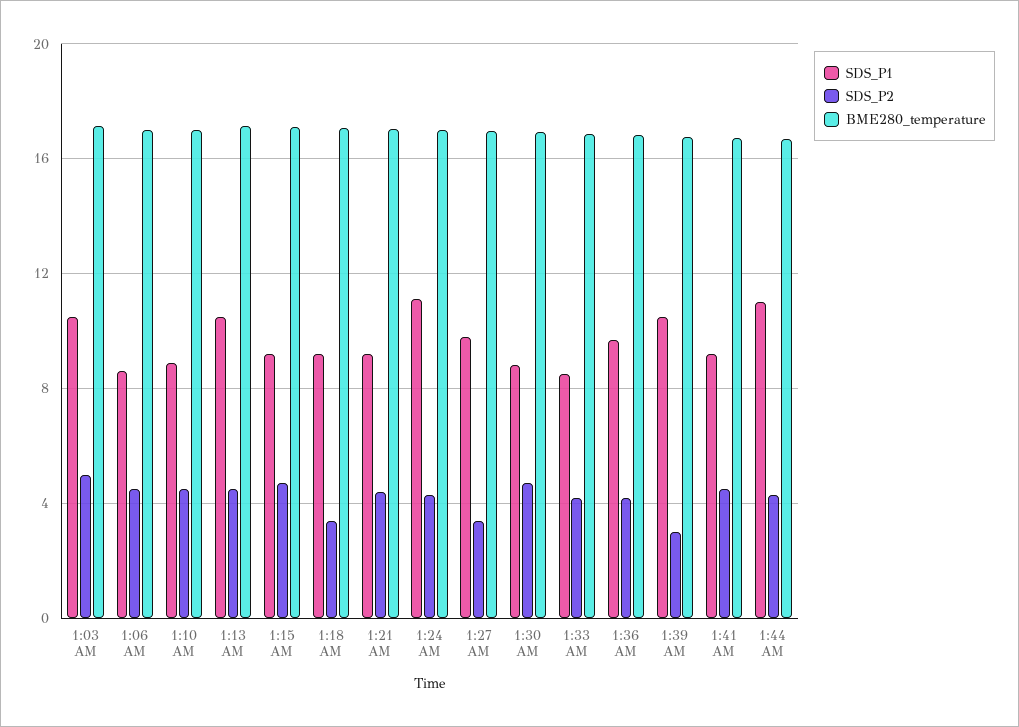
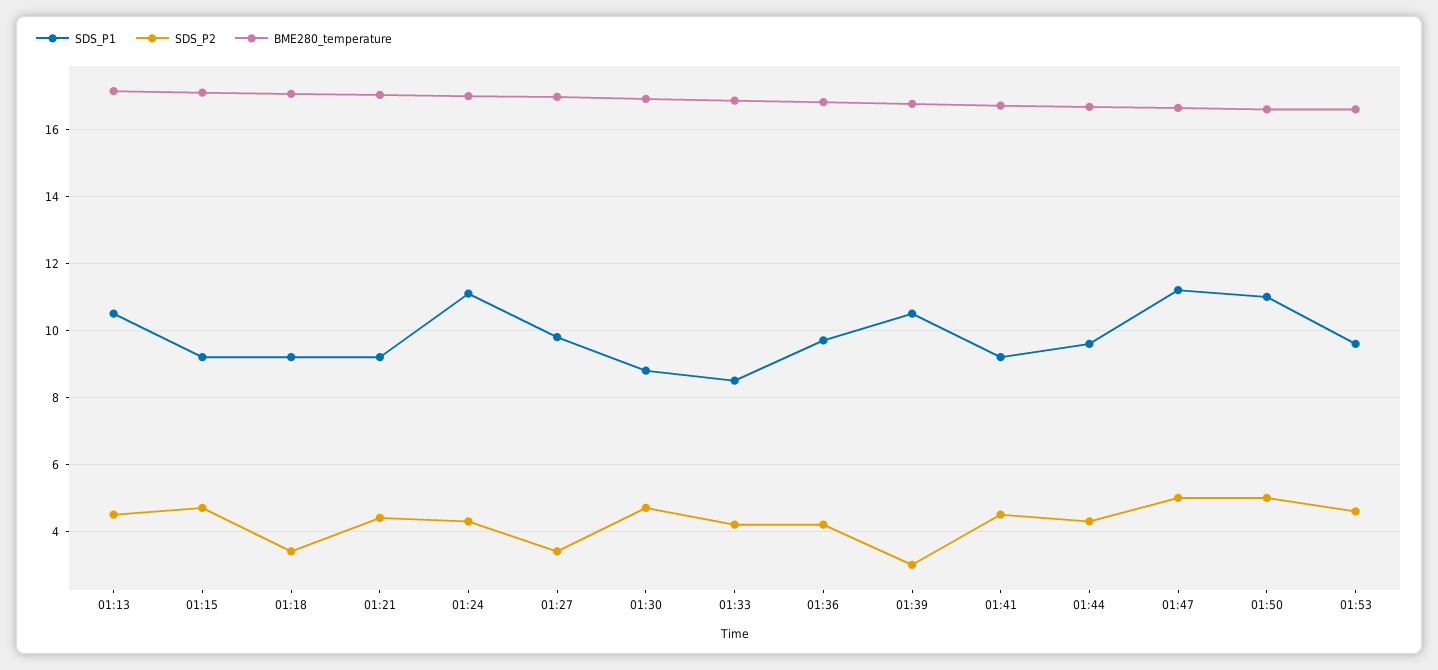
SDS_P1, 1:03 AM: 10.5 -> none
SDS_P2, 1:03 AM: 5 -> none
BME280_temperature, 1:03 AM: 17 -> none
SDS_P1, 1:06 AM: 8.5 -> none
SDS_P2, 1:06 AM: 4.5 -> none
BME280_temperature, 1:06 AM: 17 -> none
SDS_P1, 1:10 AM: 9 -> none
SDS_P2, 1:10 AM: 4.5 -> none
BME280_temperature, 1:10 AM: 17 -> none
SDS_P1, 1:44 AM: 11 -> 9.6
SDS_P1, 01:47: none -> 11.2
SDS_P2, 01:47: none -> 5
BME280_temperature, 01:47: none -> 16.6
SDS_P1, 01:50: none -> 11
SDS_P2, 01:50: none -> 5
BME280_temperature, 01:50: none -> 16.6
SDS_P1, 01:53: none -> 9.6
SDS_P2, 01:53: none -> 4.6
BME280_temperature, 01:53: none -> 16.6

